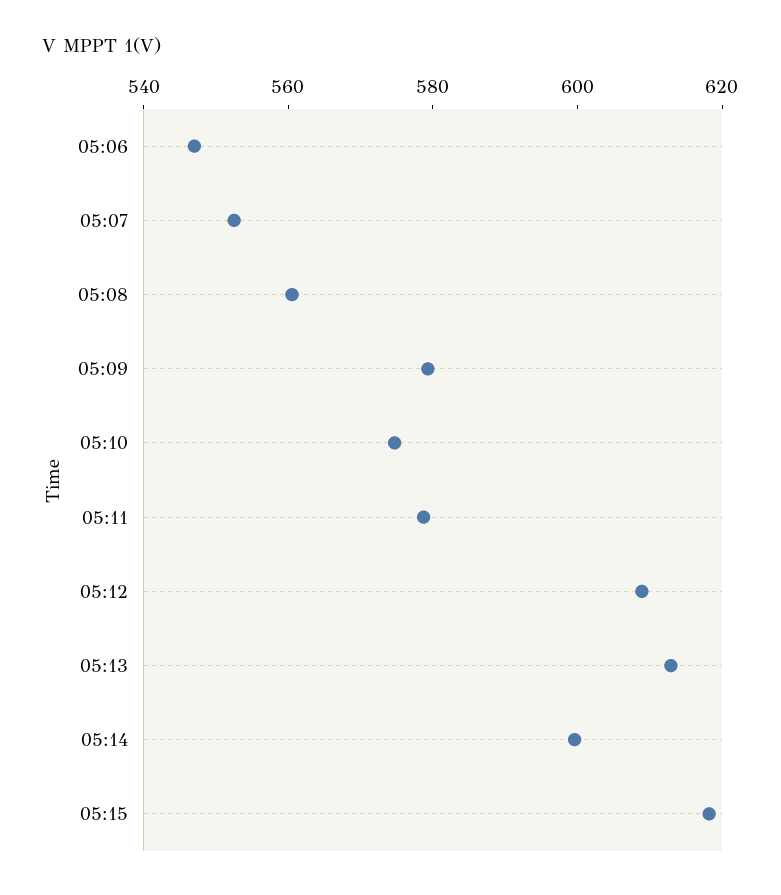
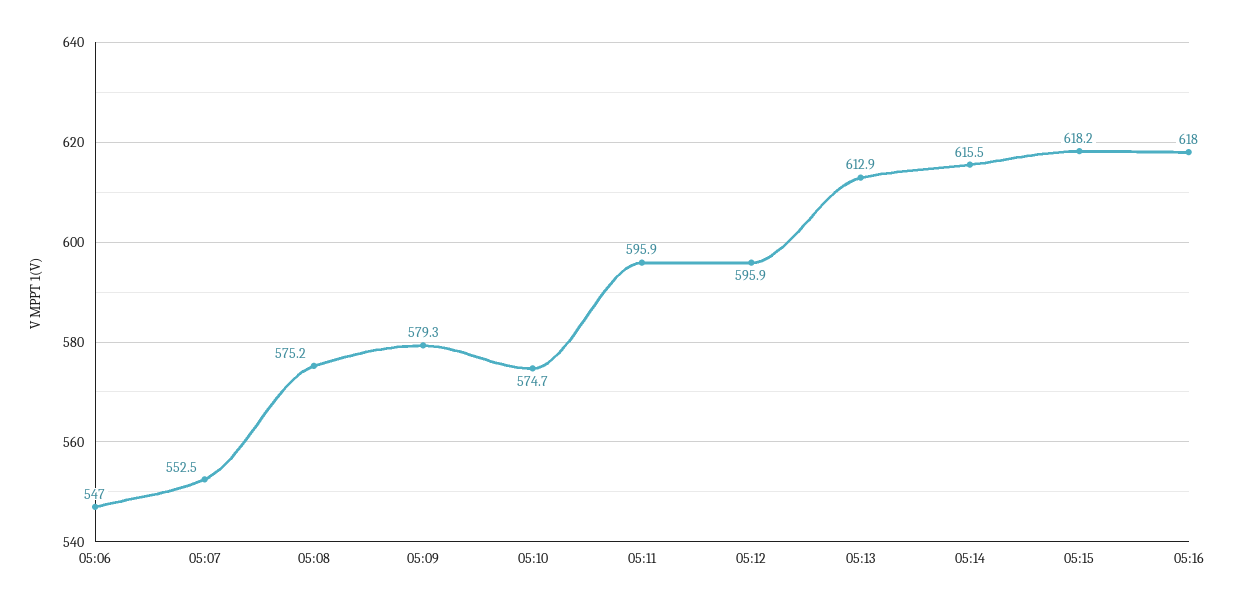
05:08: 560 -> 575.2
05:11: 580 -> 595.9
05:12: 610 -> 595.9
05:14: 600 -> 615.5
05:16: none -> 618

